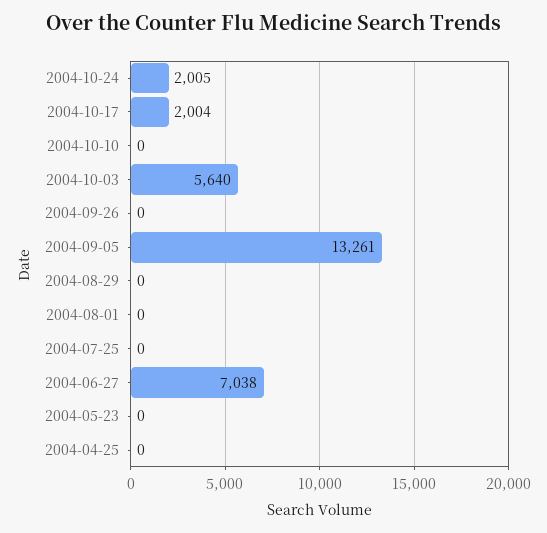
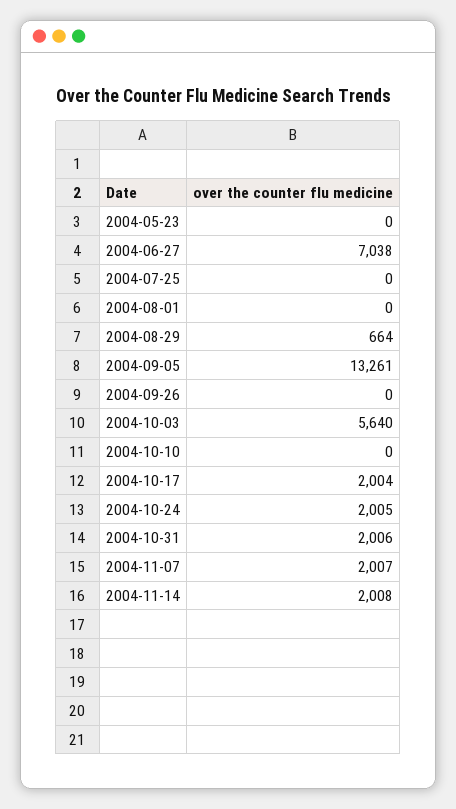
2004-08-29: 0 -> 664
2004-04-25: 0 -> none
2004-10-31: none -> 2006
2004-11-07: none -> 2007
2004-11-14: none -> 2008

